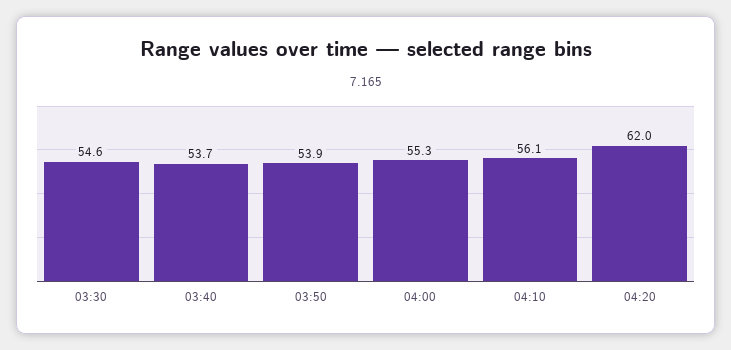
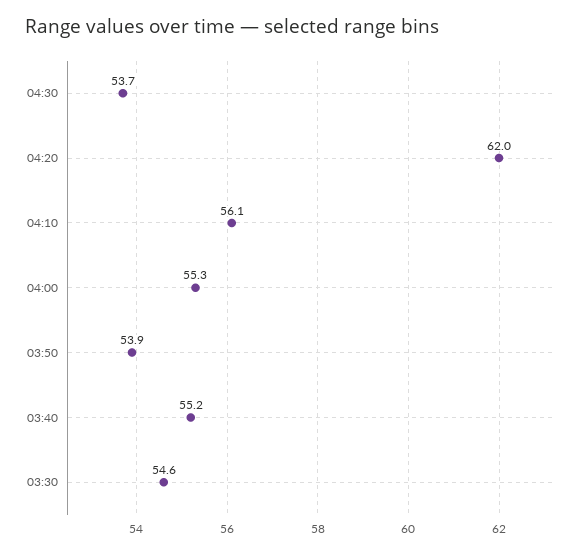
03:40: 53.7 -> 55.2
04:30: none -> 53.7

